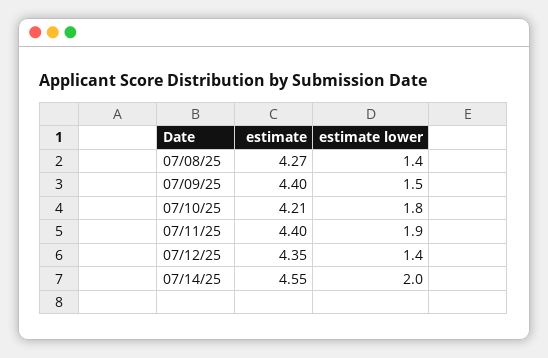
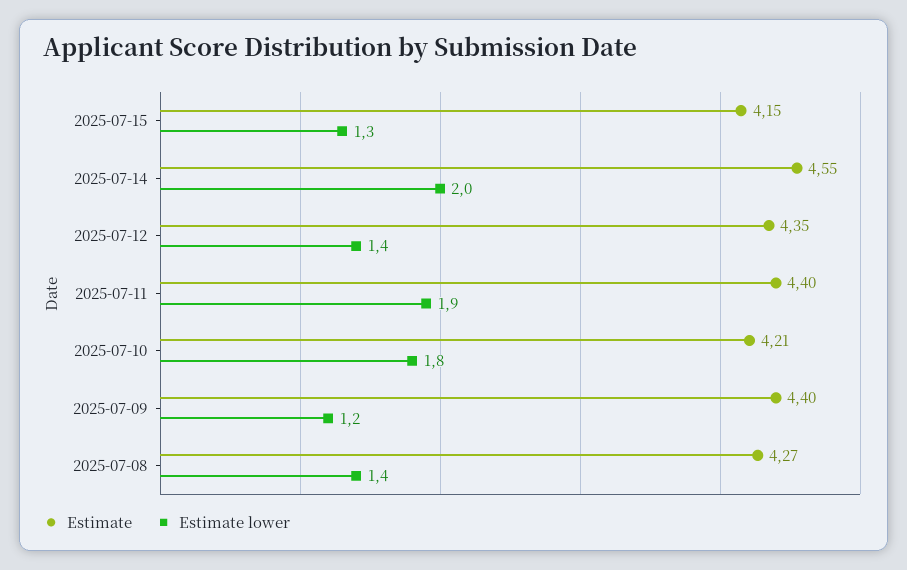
estimate lower, 07/09/25: 1.5 -> 1.2
estimate, 2025-07-15: none -> 4.15
estimate lower, 2025-07-15: none -> 1.3

